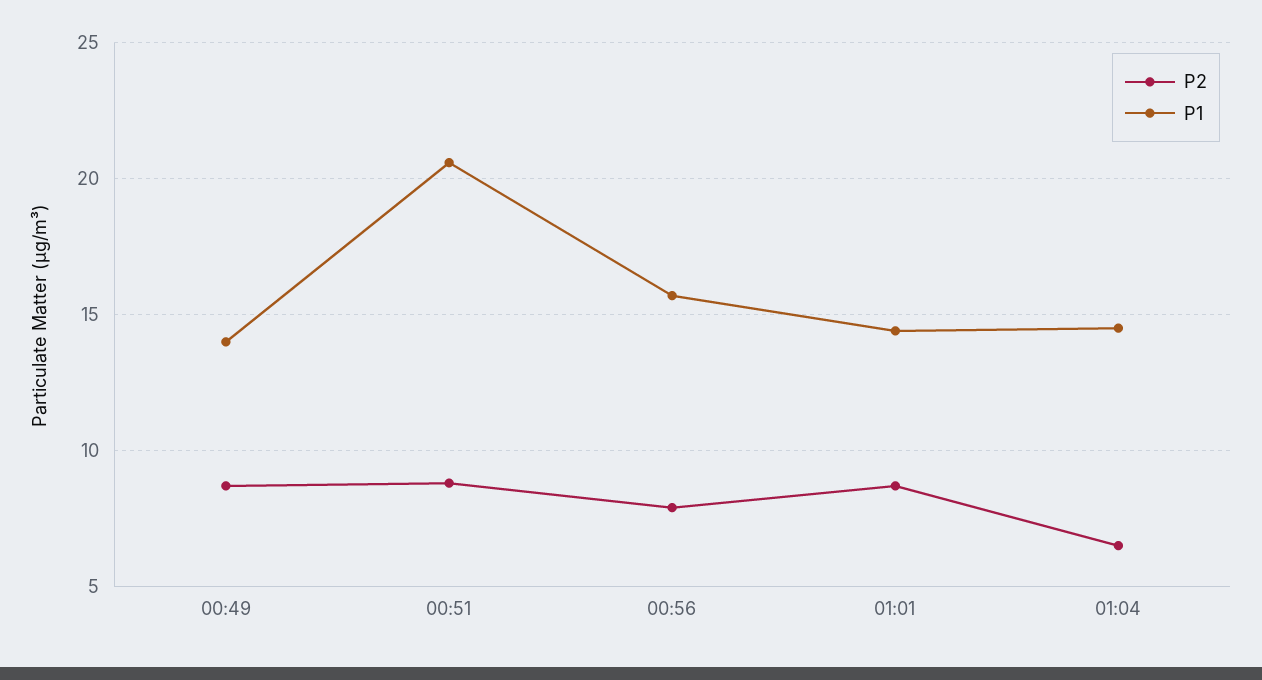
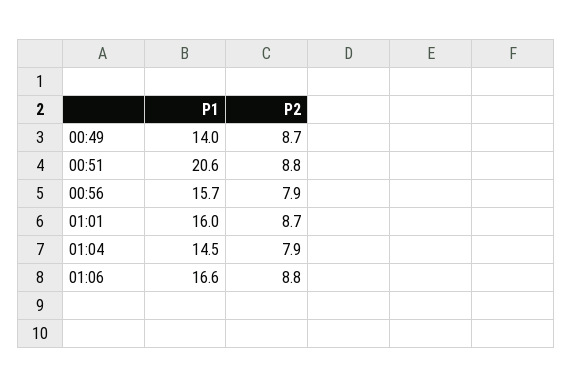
P1, 01:01: 14.5 -> 16
P2, 01:04: 6.5 -> 7.9
P1, 01:06: none -> 16.6
P2, 01:06: none -> 8.8

